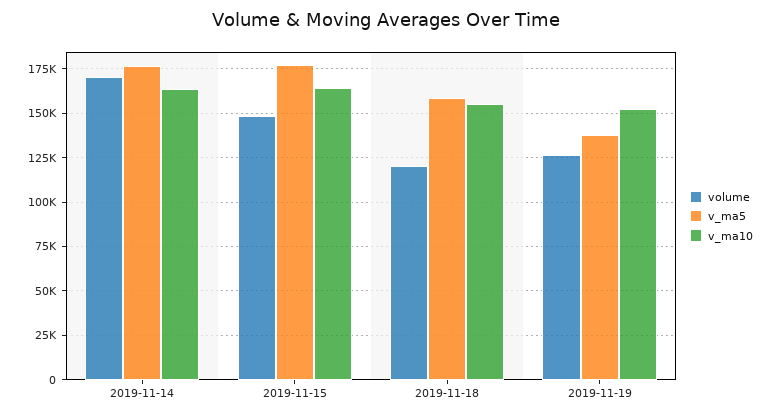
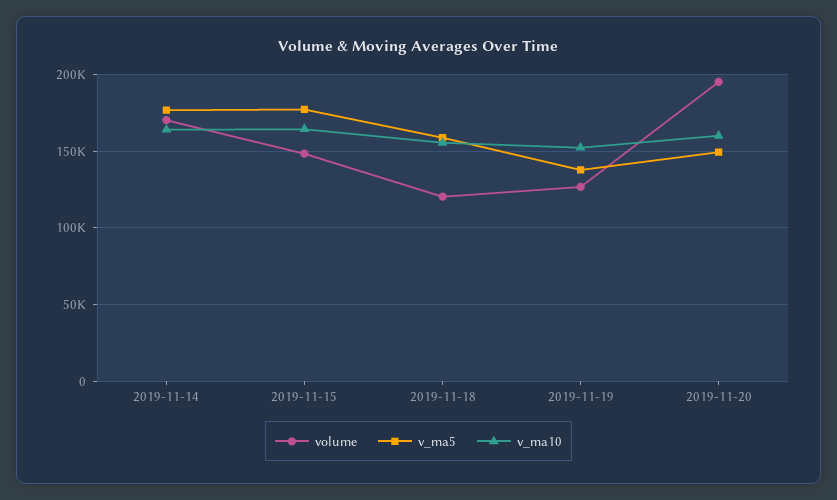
volume, 2019-11-20: none -> 195000
v_ma5, 2019-11-20: none -> 150000
v_ma10, 2019-11-20: none -> 160000

